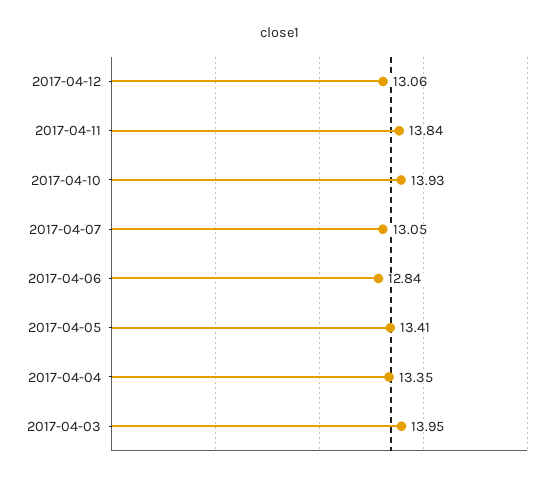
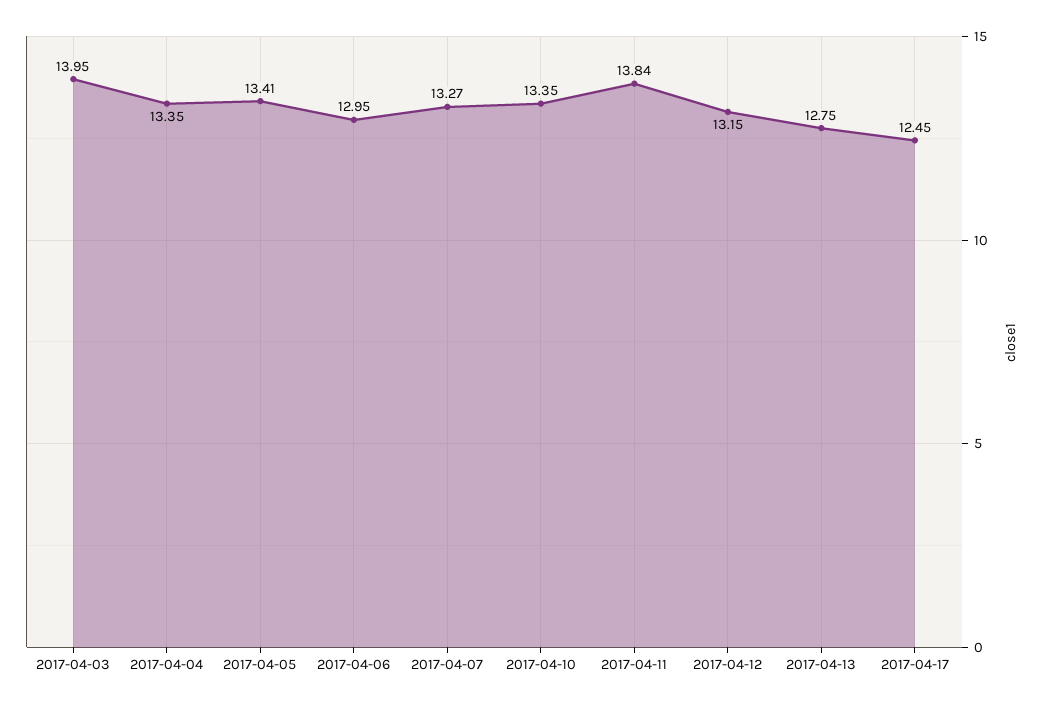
2017-04-12: 13.06 -> 13.15
2017-04-10: 13.93 -> 13.35
2017-04-07: 13.05 -> 13.27
2017-04-06: 12.84 -> 12.95
2017-04-13: none -> 12.75
2017-04-17: none -> 12.45

